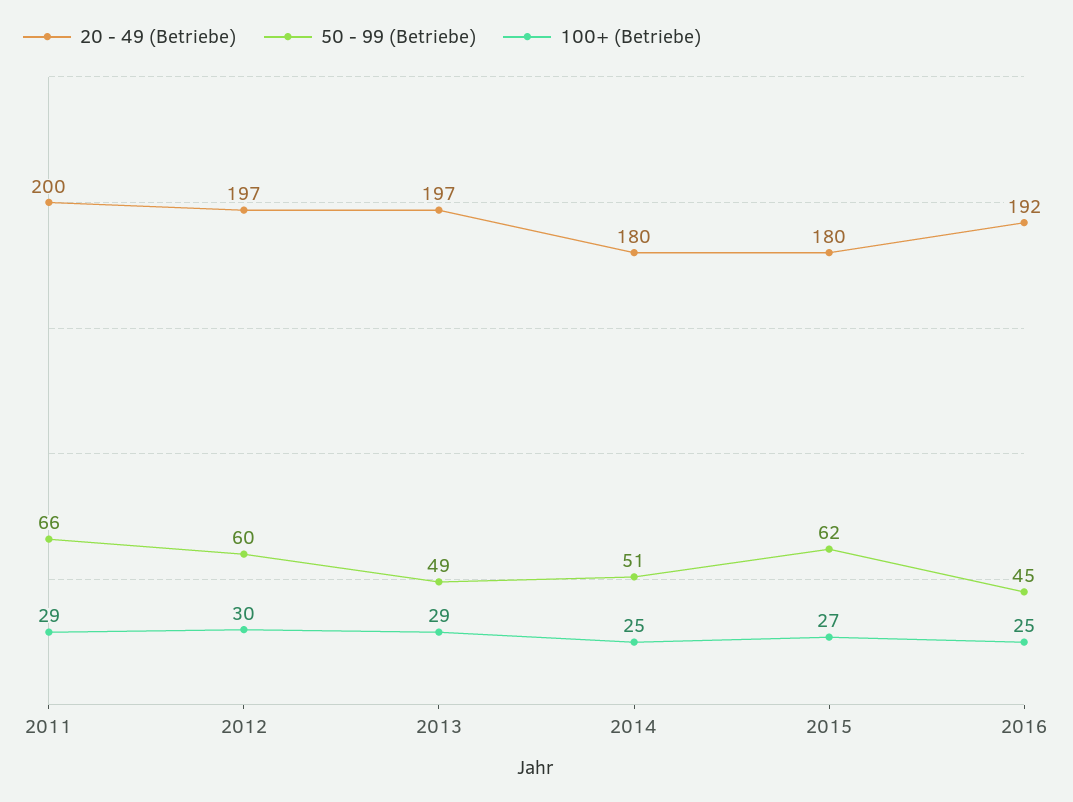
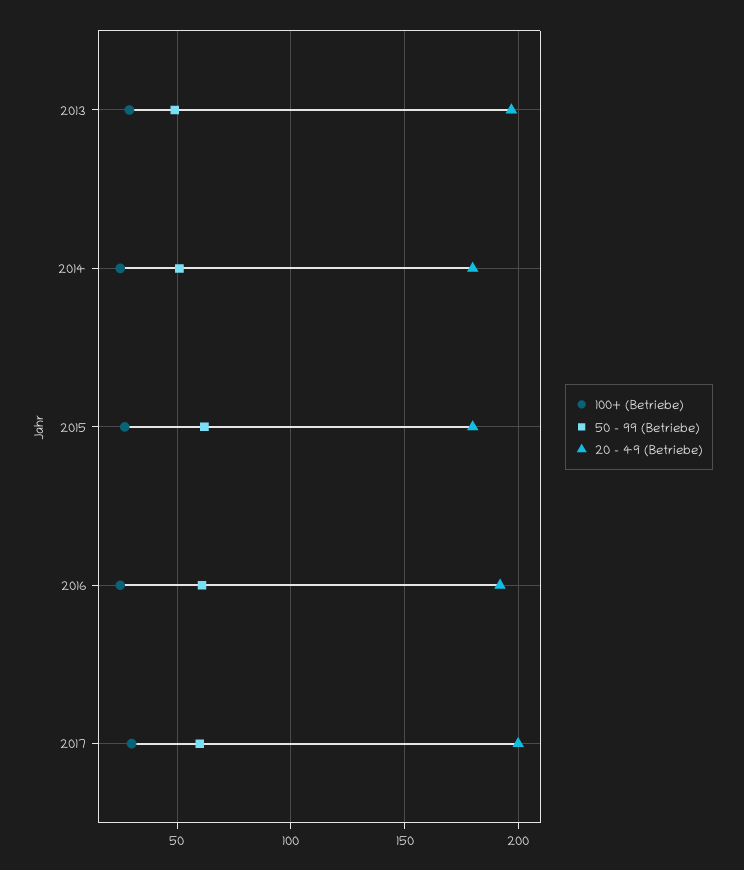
20 - 49 (Betriebe), 2011: 200 -> none
50 - 99 (Betriebe), 2011: 66 -> none
100+ (Betriebe), 2011: 29 -> none
20 - 49 (Betriebe), 2012: 197 -> none
50 - 99 (Betriebe), 2012: 60 -> none
100+ (Betriebe), 2012: 30 -> none
50 - 99 (Betriebe), 2016: 45 -> 60
100+ (Betriebe), 2017: none -> 30
50 - 99 (Betriebe), 2017: none -> 60
20 - 49 (Betriebe), 2017: none -> 200

